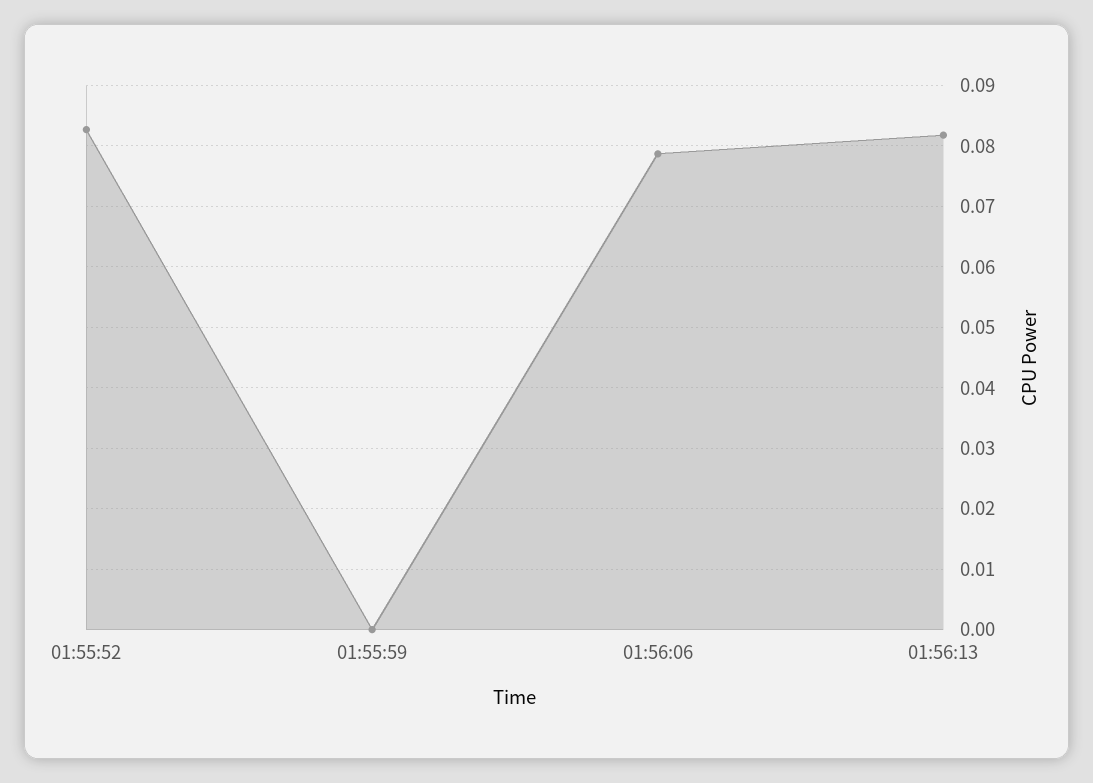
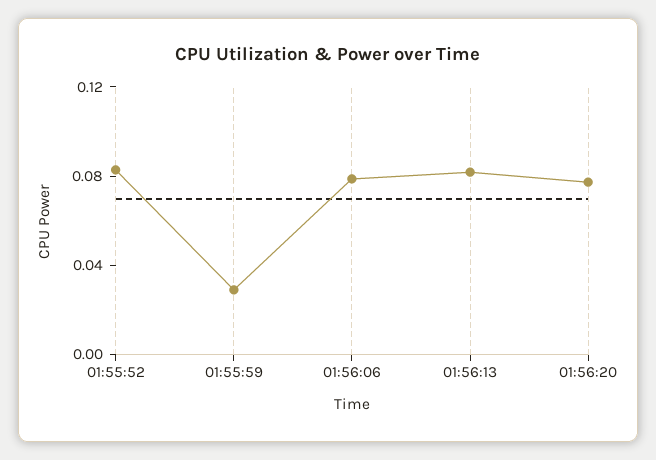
01:55:59: 0 -> 0.03
01:56:20: none -> 0.08

